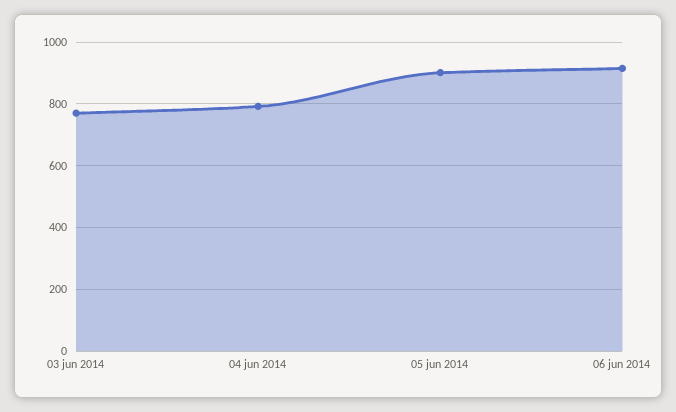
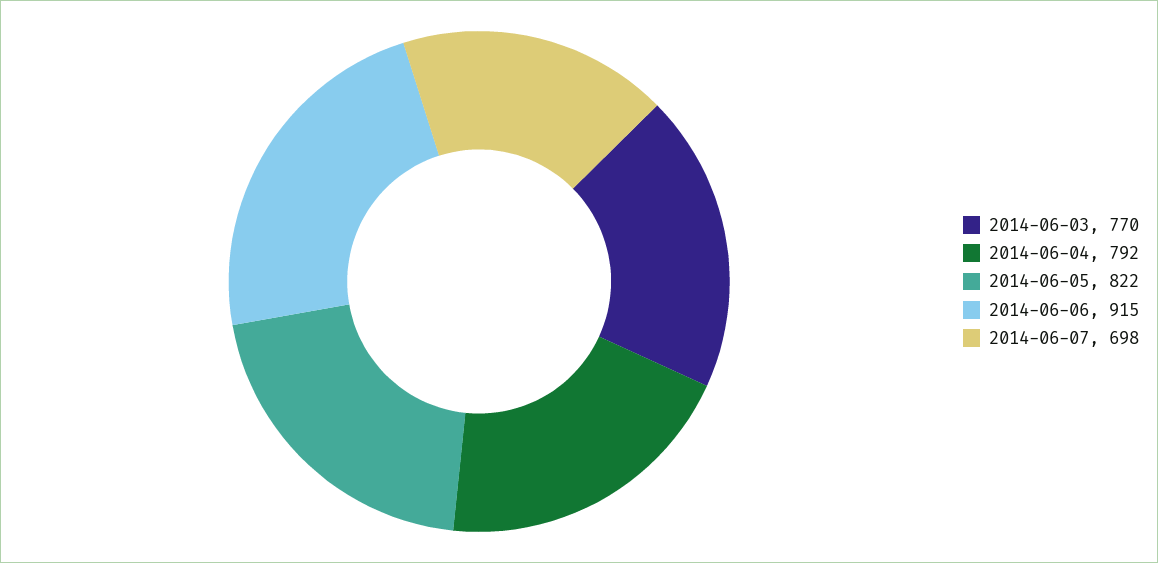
05 jun 2014: 900 -> 822
2014-06-07: none -> 698

